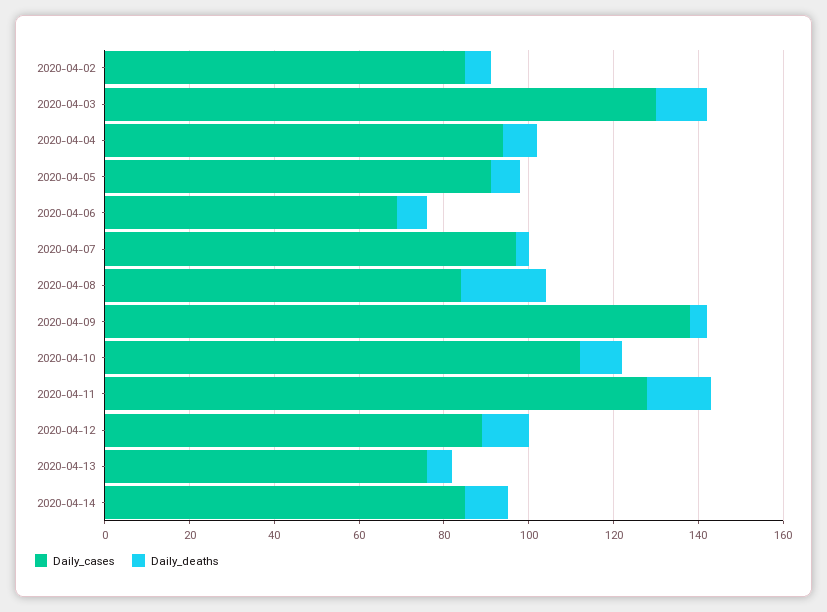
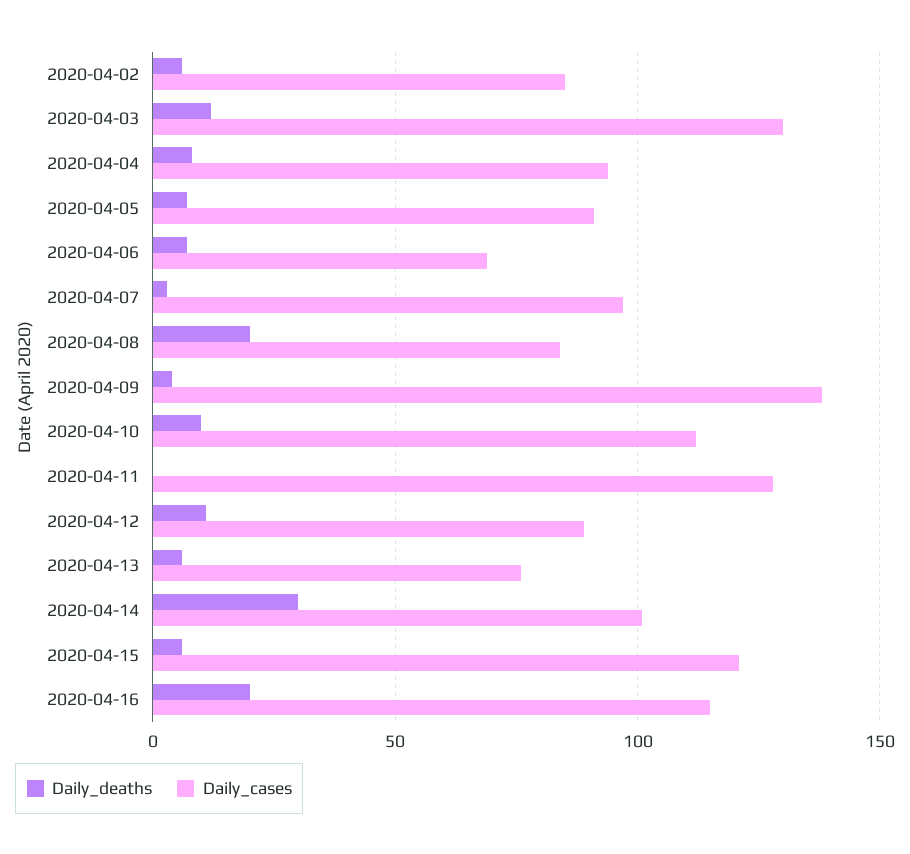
Daily_deaths, 2020-04-11: 15 -> 0
Daily_cases, 2020-04-14: 85 -> 100
Daily_deaths, 2020-04-14: 10 -> 30
Daily_deaths, 2020-04-15: none -> 5
Daily_cases, 2020-04-15: none -> 120
Daily_deaths, 2020-04-16: none -> 20
Daily_cases, 2020-04-16: none -> 115

